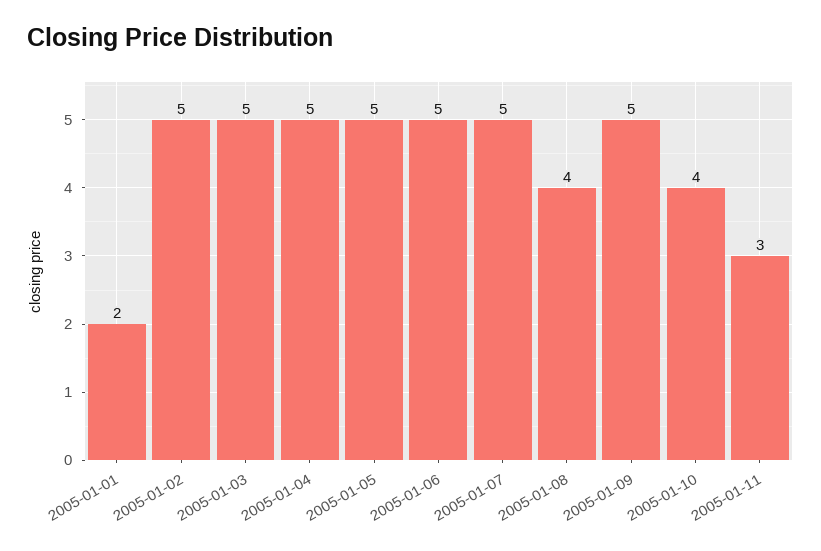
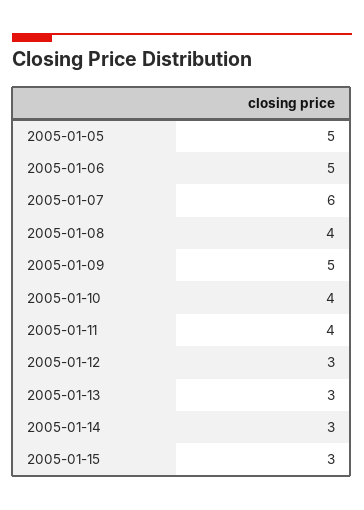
2005-01-01: 2 -> none
2005-01-02: 5 -> none
2005-01-03: 5 -> none
2005-01-04: 5 -> none
2005-01-07: 5 -> 6
2005-01-11: 3 -> 4
2005-01-12: none -> 3
2005-01-13: none -> 3
2005-01-14: none -> 3
2005-01-15: none -> 3

